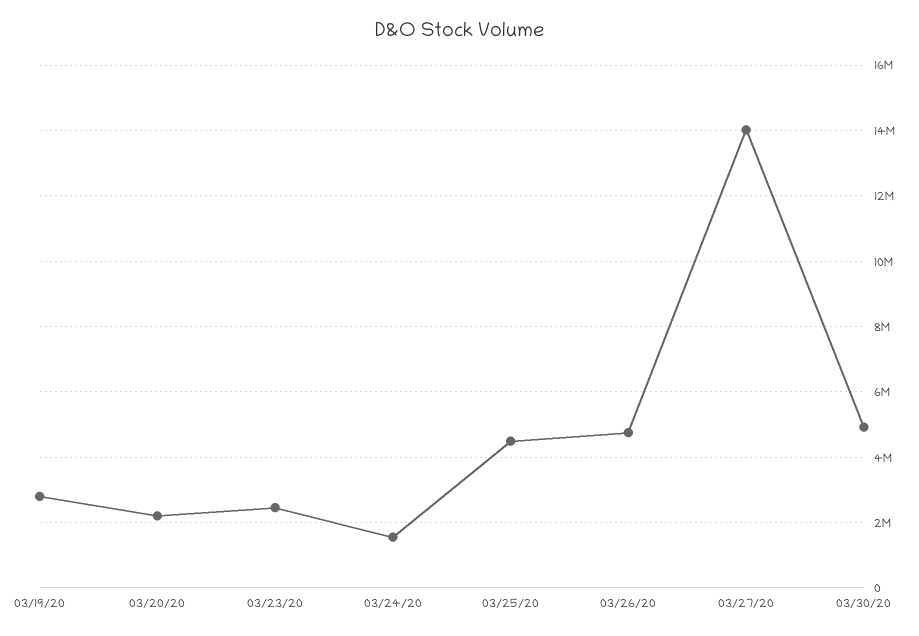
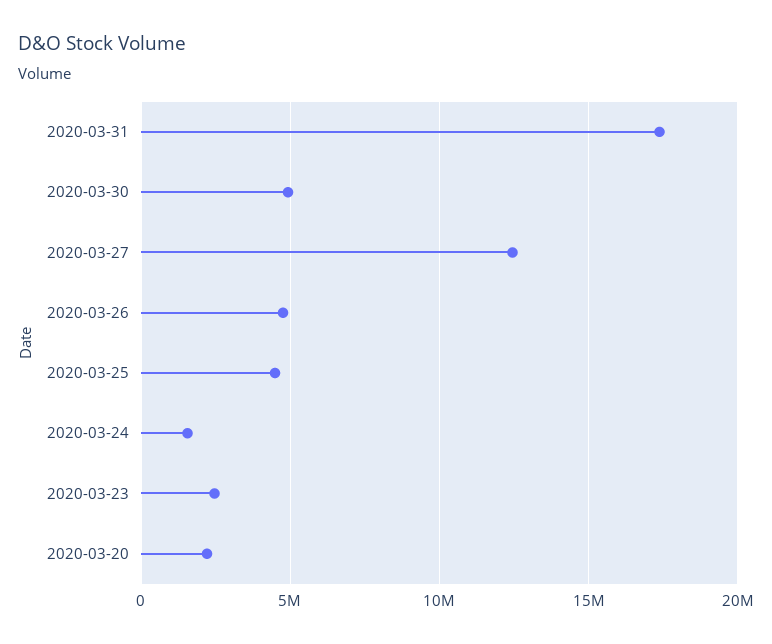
03/19/20: 2800000 -> none
03/27/20: 14000000 -> 12500000
2020-03-31: none -> 17500000

